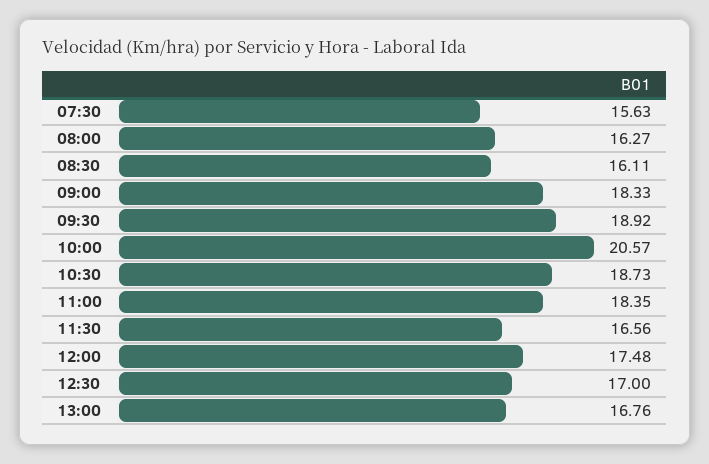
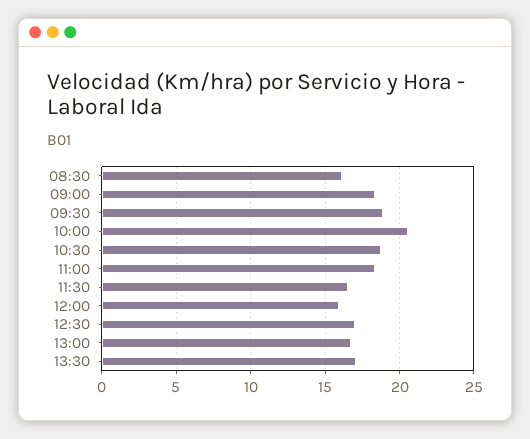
07:30: 15.63 -> none
08:00: 16.27 -> none
12:00: 17.48 -> 16
13:30: none -> 17

